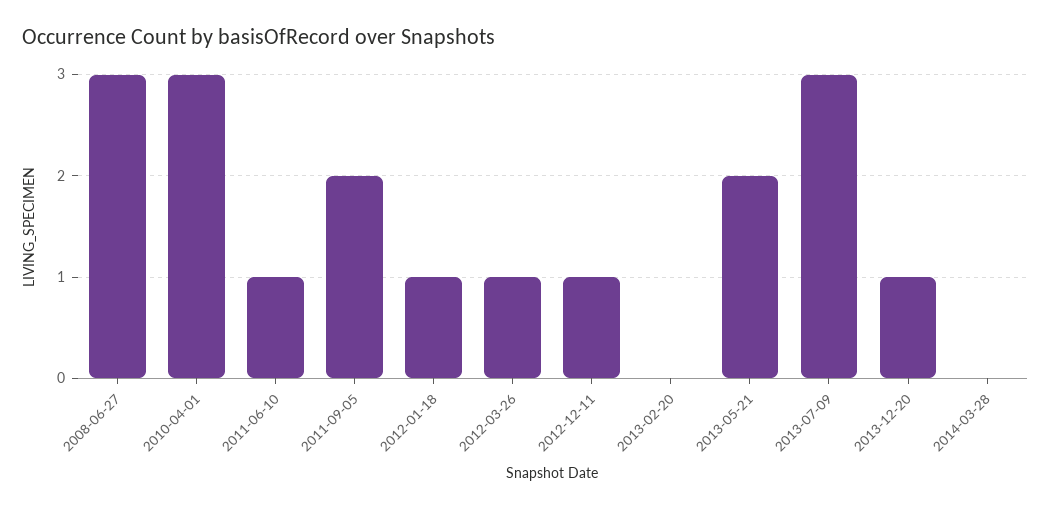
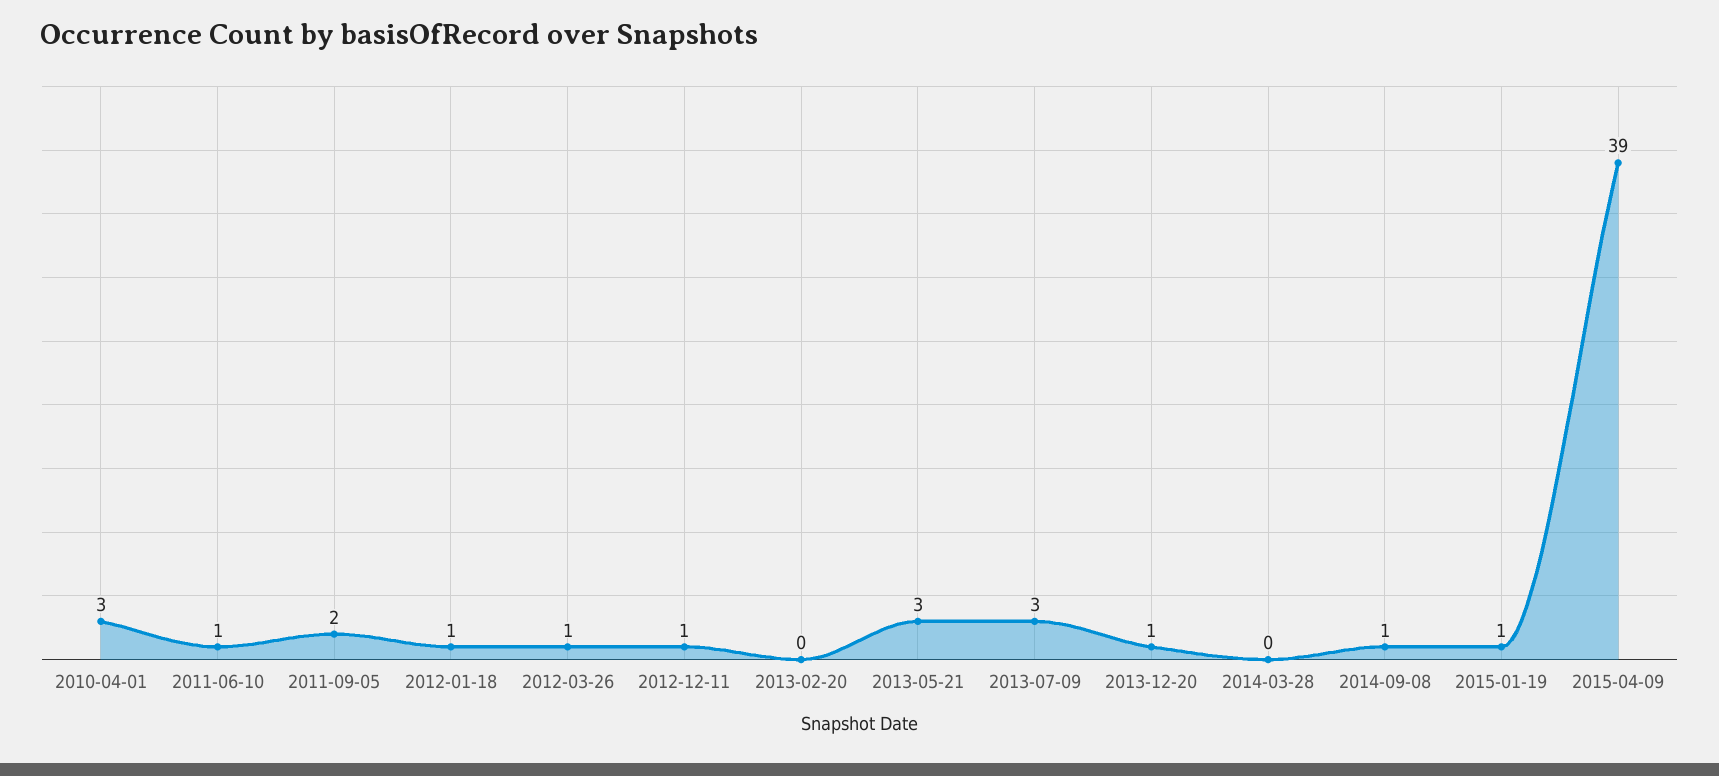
2008-06-27: 3 -> none
2013-05-21: 2 -> 3
2014-09-08: none -> 1
2015-01-19: none -> 1
2015-04-09: none -> 39

